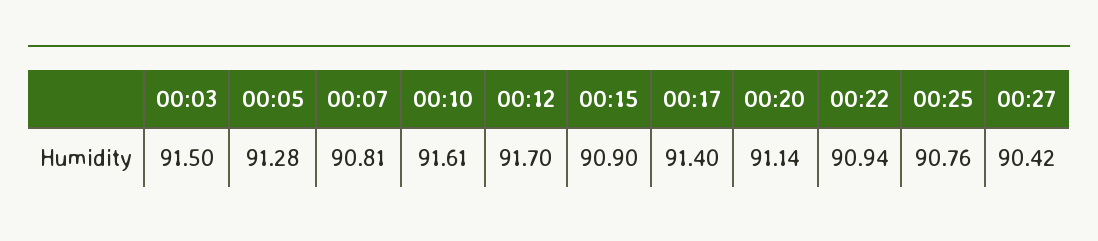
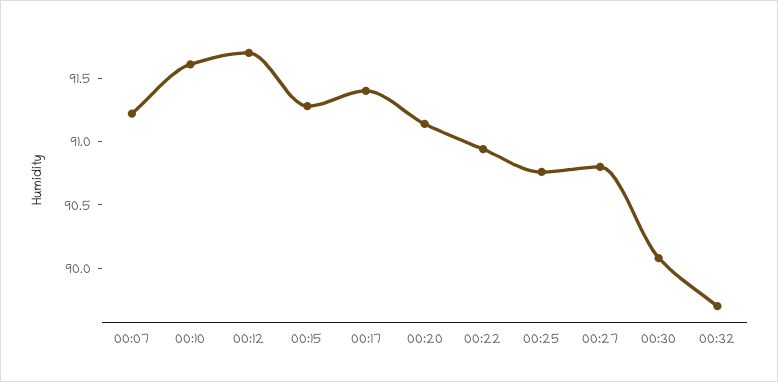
00:03: 91.5 -> none
00:05: 91.28 -> none
00:07: 90.81 -> 91.2
00:15: 90.9 -> 91.3
00:27: 90.42 -> 90.8
00:30: none -> 90.1
00:32: none -> 89.7

